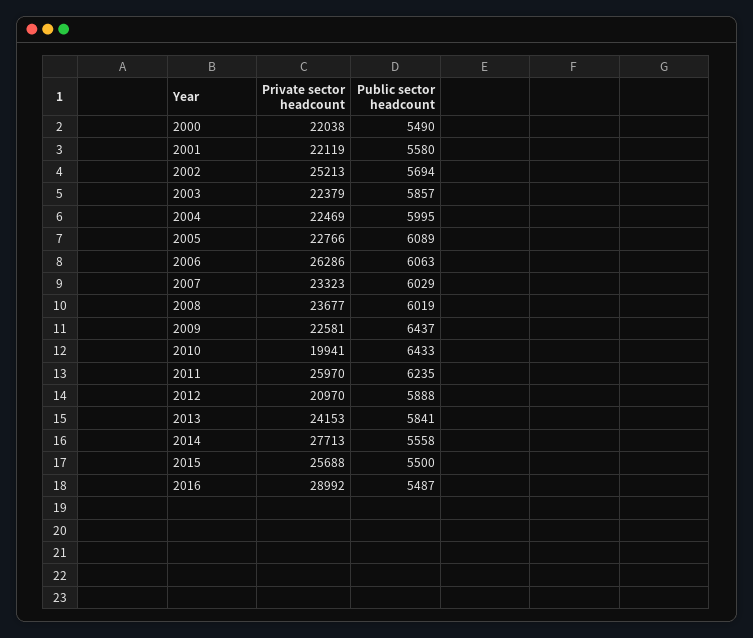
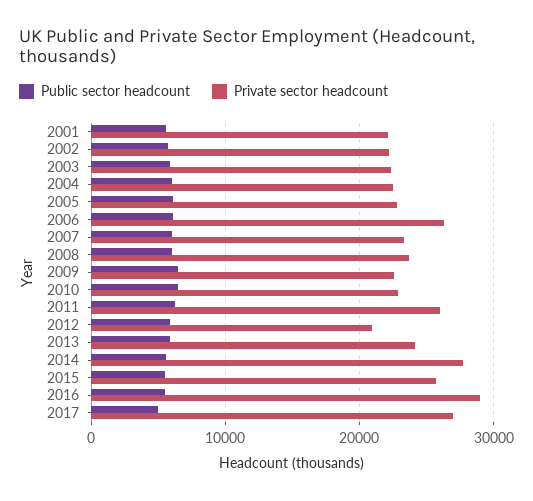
Private sector headcount, 2000: 22038 -> none
Public sector headcount, 2000: 5490 -> none
Private sector headcount, 2002: 25213 -> 22000
Private sector headcount, 2010: 19941 -> 23000
Public sector headcount, 2017: none -> 5000
Private sector headcount, 2017: none -> 27000

